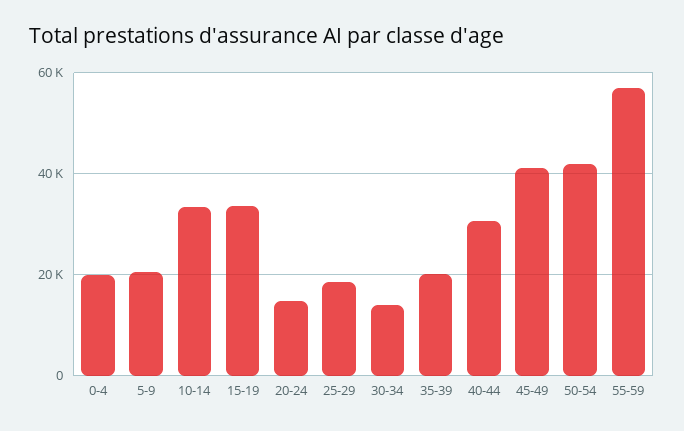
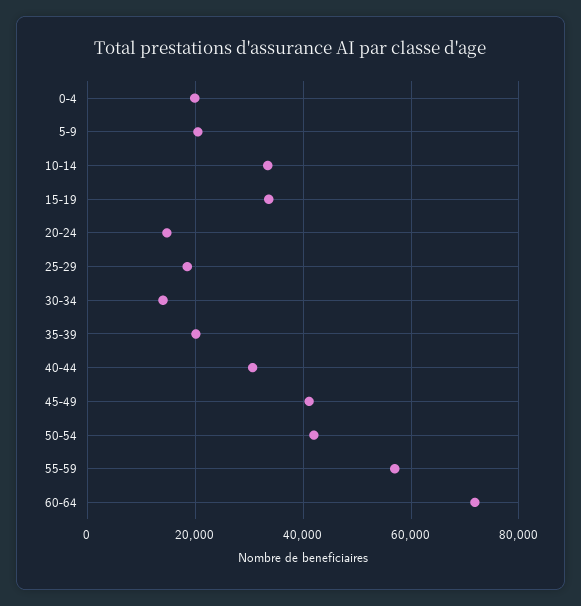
60-64: none -> 72000

